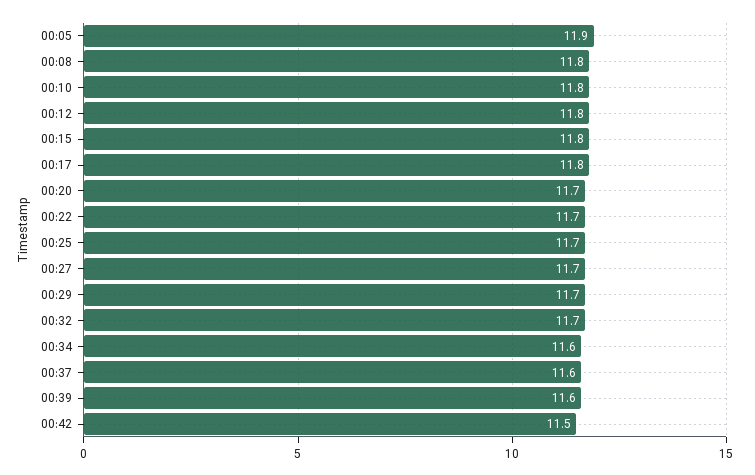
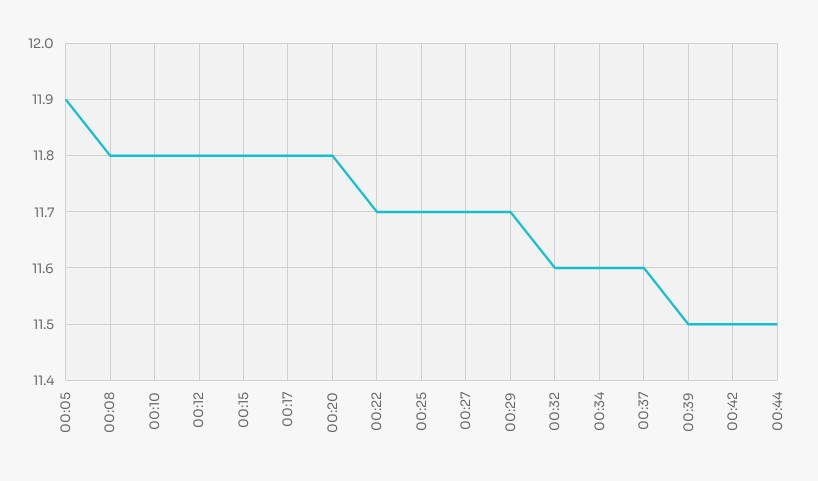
00:20: 11.7 -> 11.8
00:32: 11.7 -> 11.6
00:39: 11.6 -> 11.5
00:44: none -> 11.5

